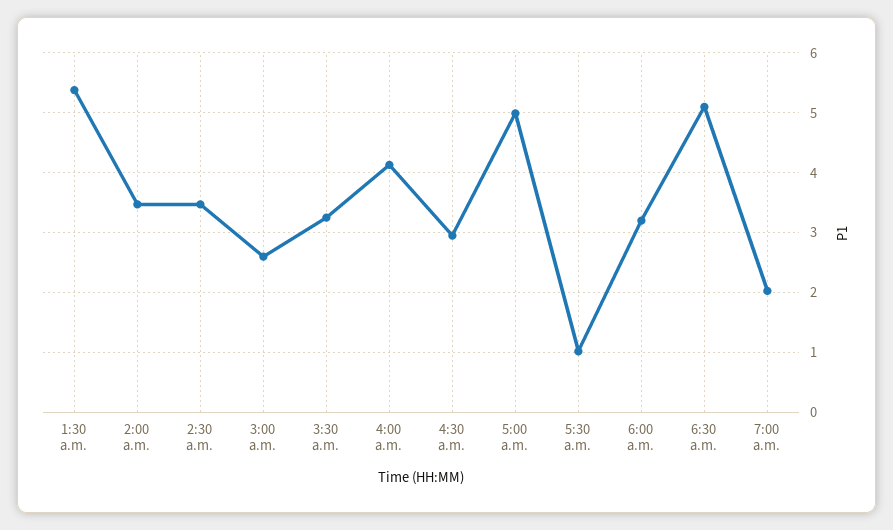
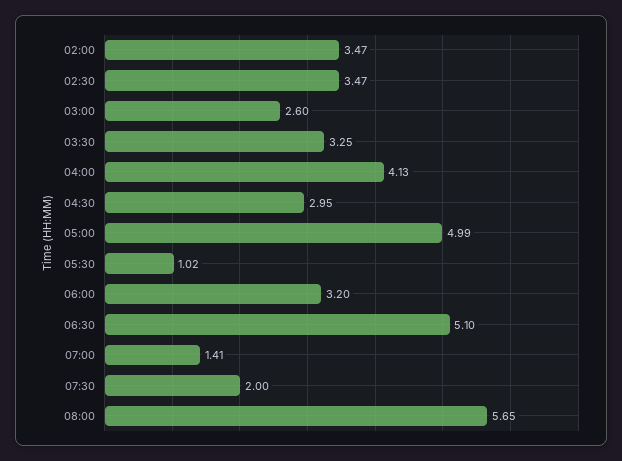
1:30 a.m.: 5.4 -> none
7:00 a.m.: 2 -> 1.41
07:30: none -> 2
08:00: none -> 5.65

